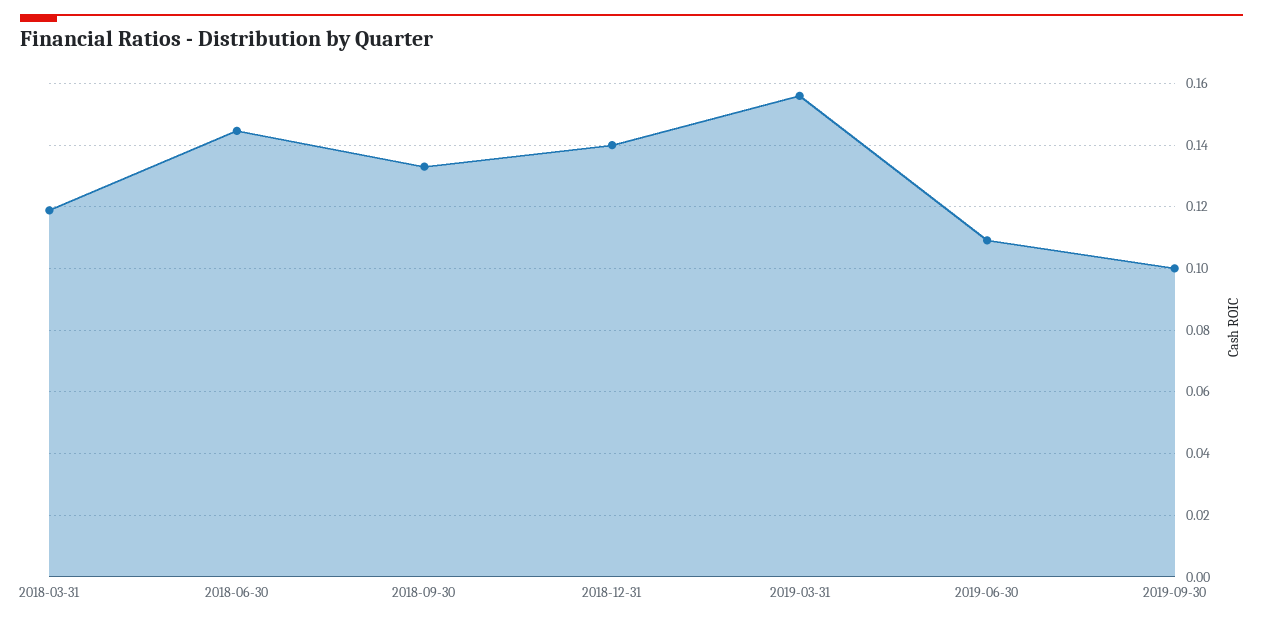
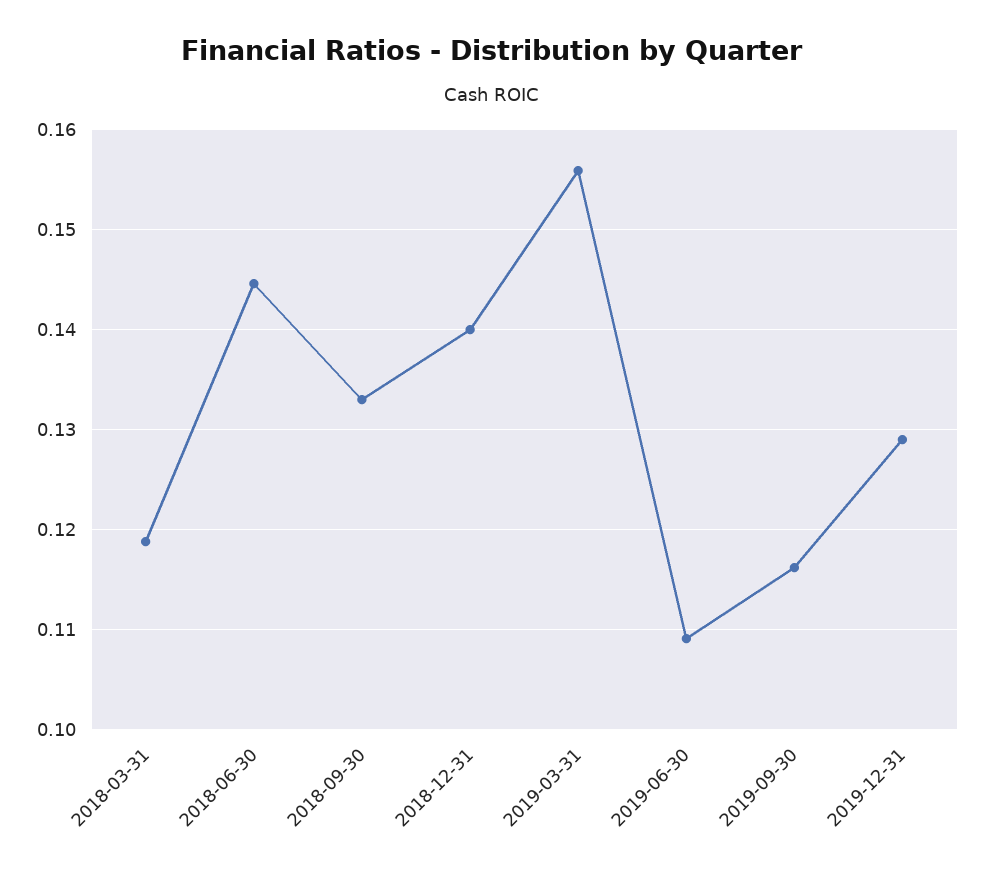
2019-09-30: 0.1 -> 0.116
2019-12-31: none -> 0.129

